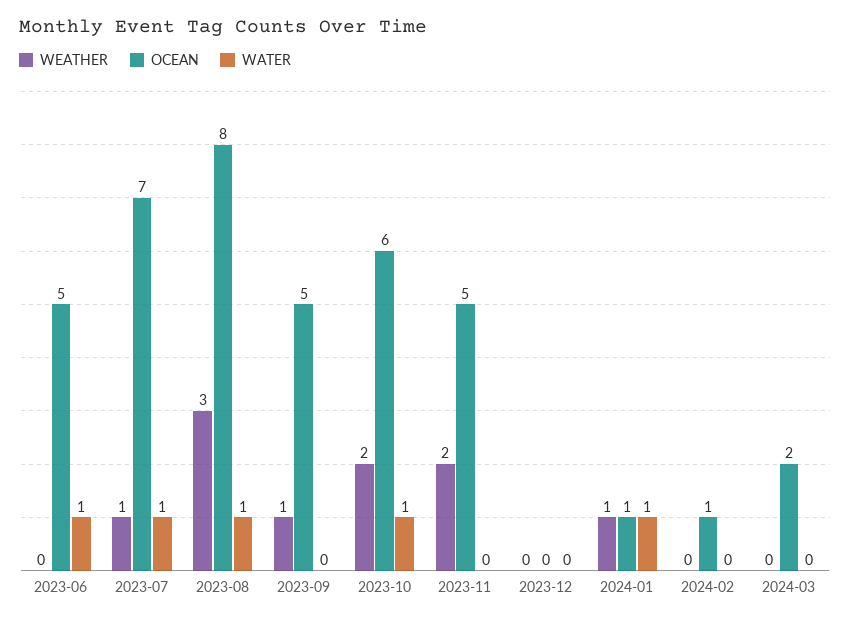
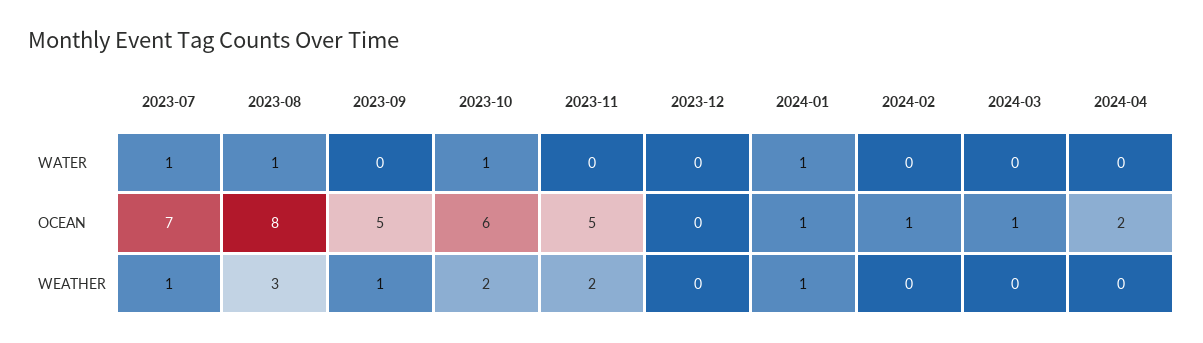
WEATHER, 2023-06: 0 -> none
OCEAN, 2023-06: 5 -> none
WATER, 2023-06: 1 -> none
OCEAN, 2024-03: 2 -> 1
WATER, 2024-04: none -> 0
OCEAN, 2024-04: none -> 2
WEATHER, 2024-04: none -> 0

